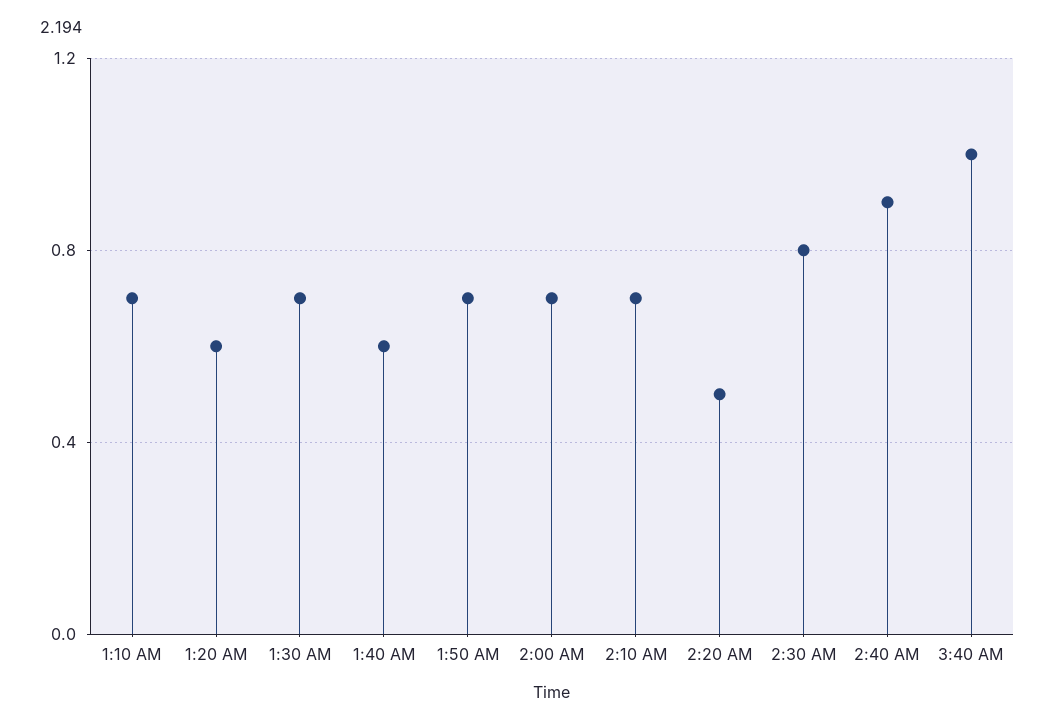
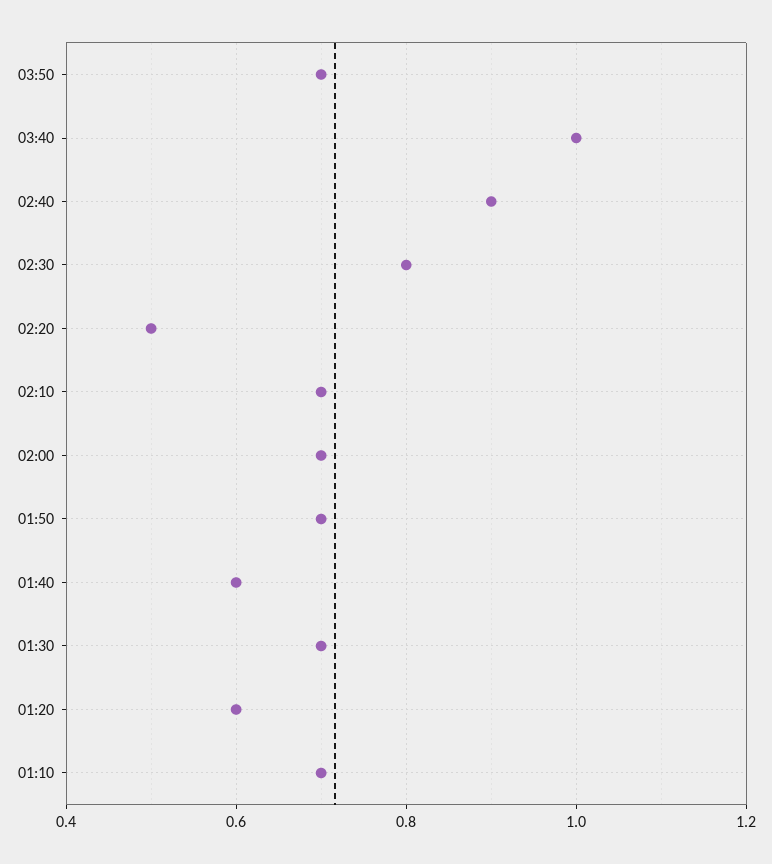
03:50: none -> 0.7

